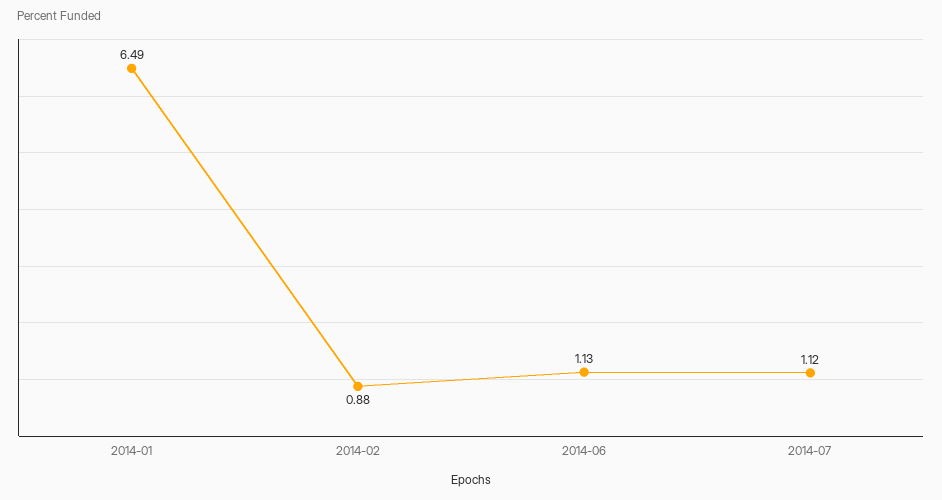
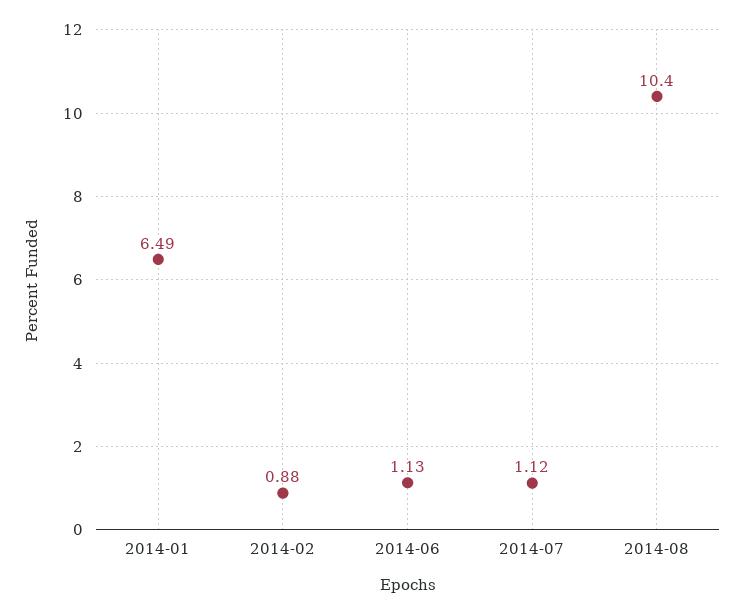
2014-08: none -> 10.4

